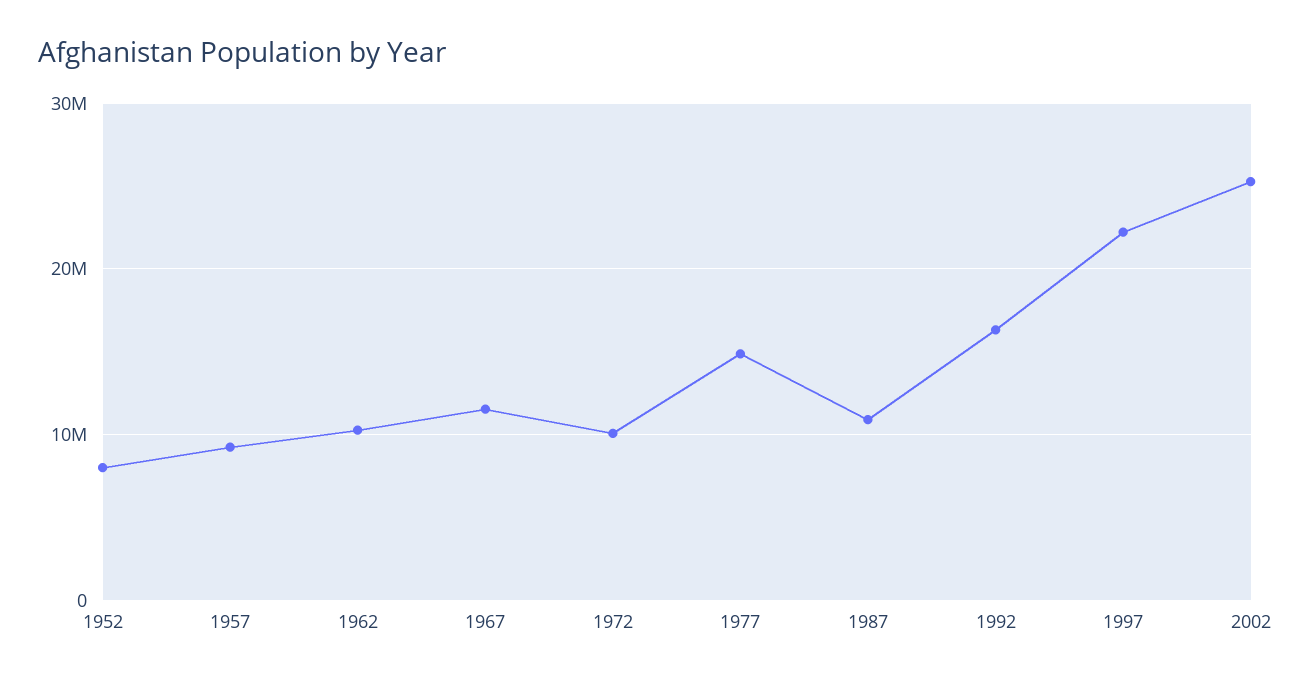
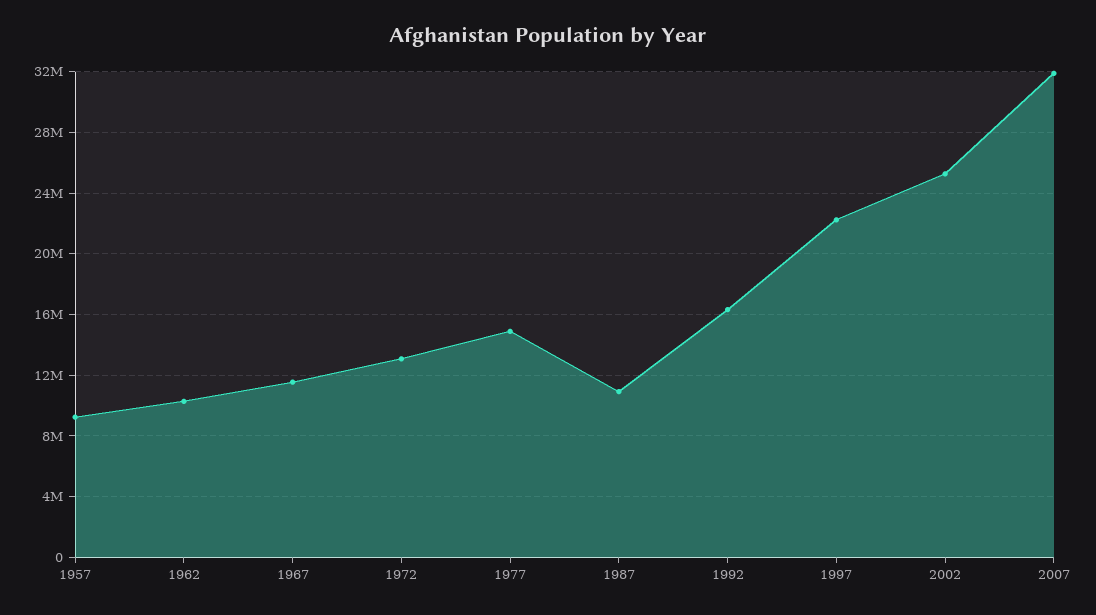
1952: 8000000 -> none
1972: 10000000 -> 13000000
2007: none -> 32000000

